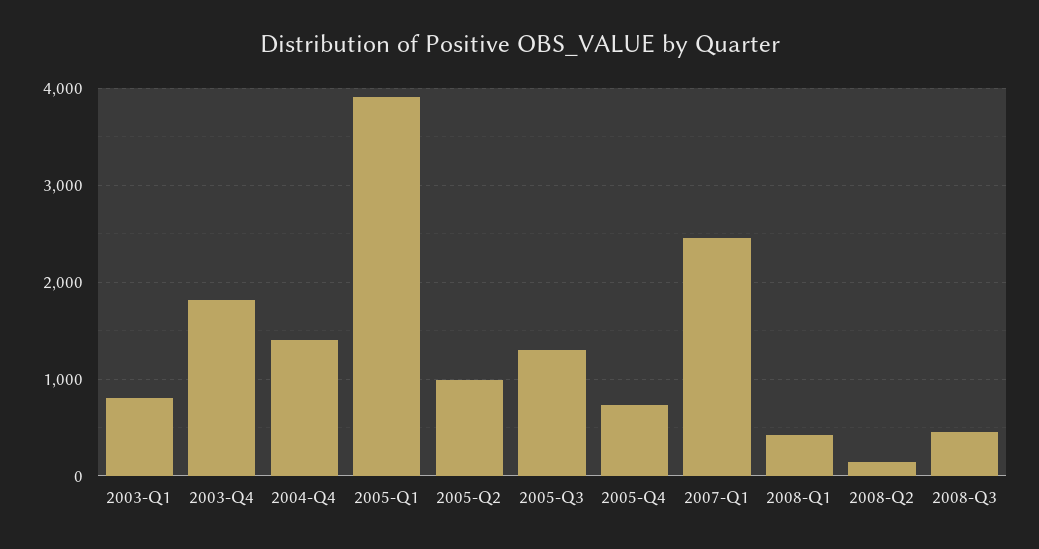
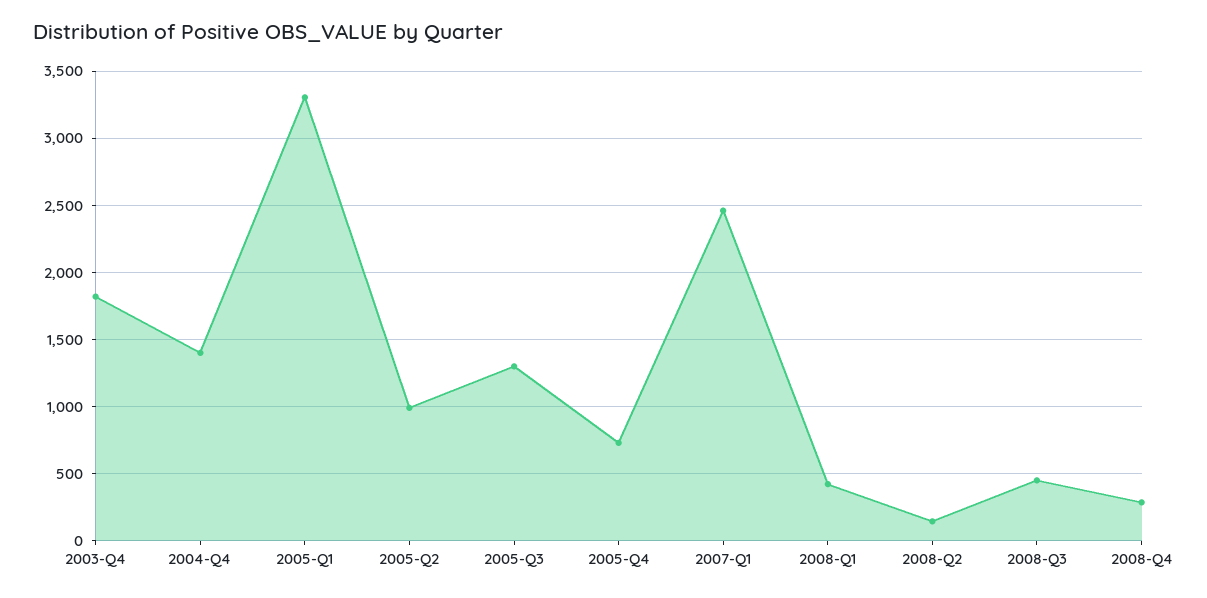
2003-Q1: 800 -> none
2005-Q1: 3900 -> 3300
2008-Q4: none -> 300

